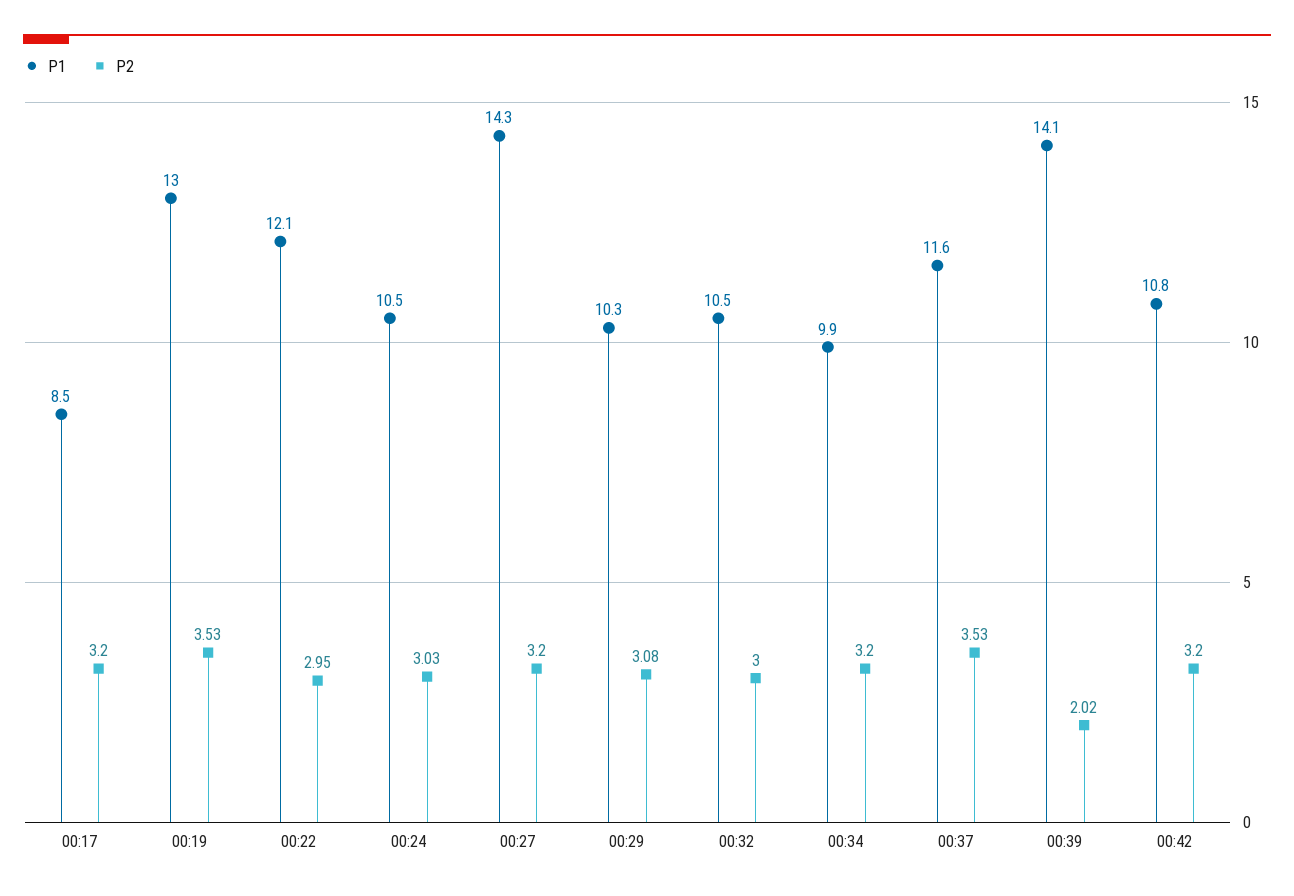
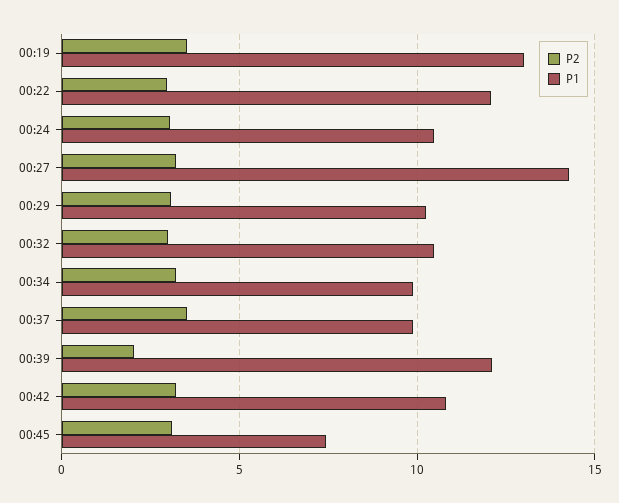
P1, 00:17: 8.5 -> none
P2, 00:17: 3.2 -> none
P1, 00:37: 11.6 -> 10
P1, 00:39: 14.1 -> 12
P2, 00:45: none -> 3
P1, 00:45: none -> 7.5

